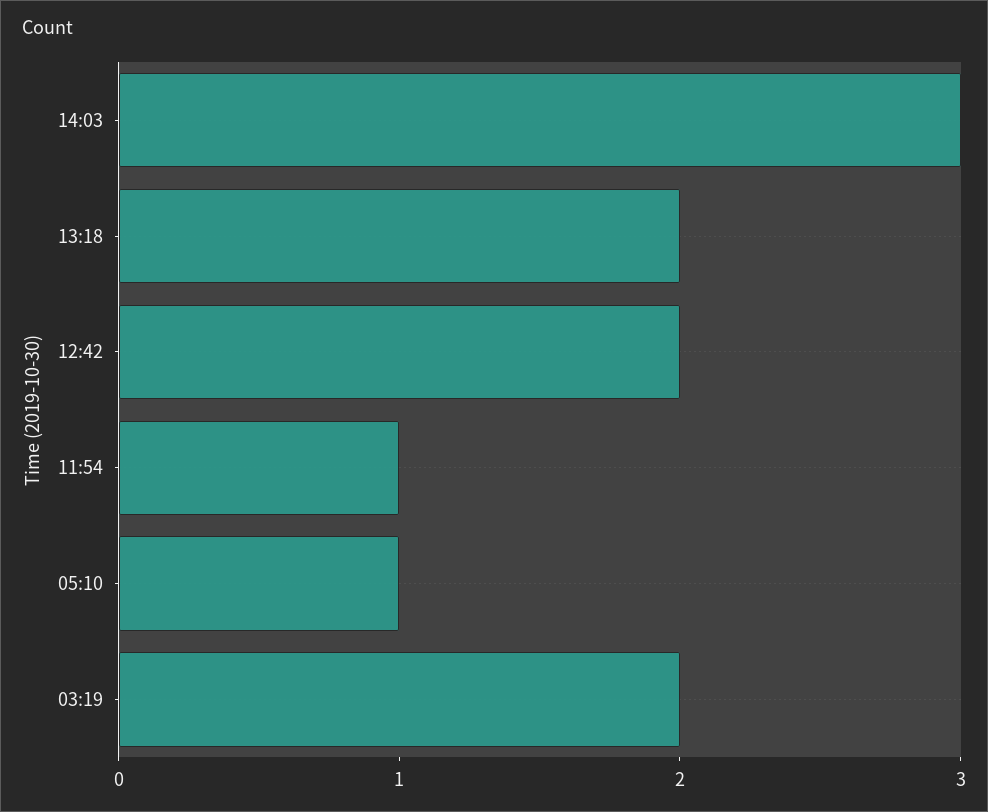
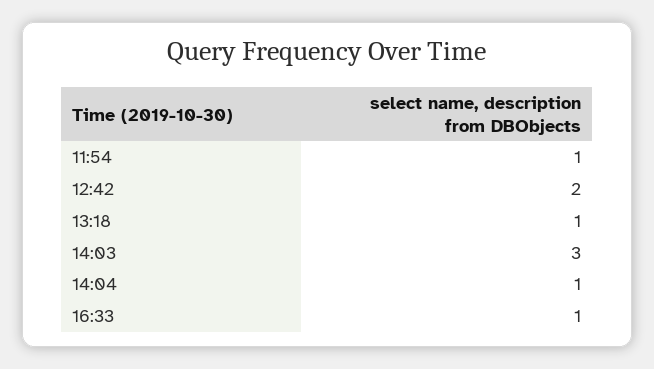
13:18: 2 -> 1
05:10: 1 -> none
03:19: 2 -> none
14:04: none -> 1
16:33: none -> 1

